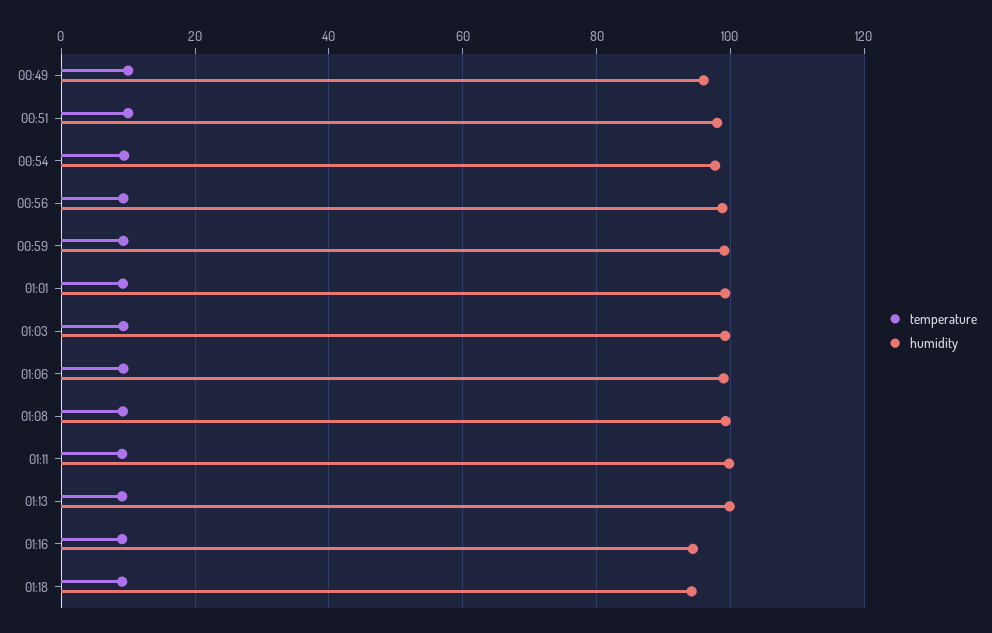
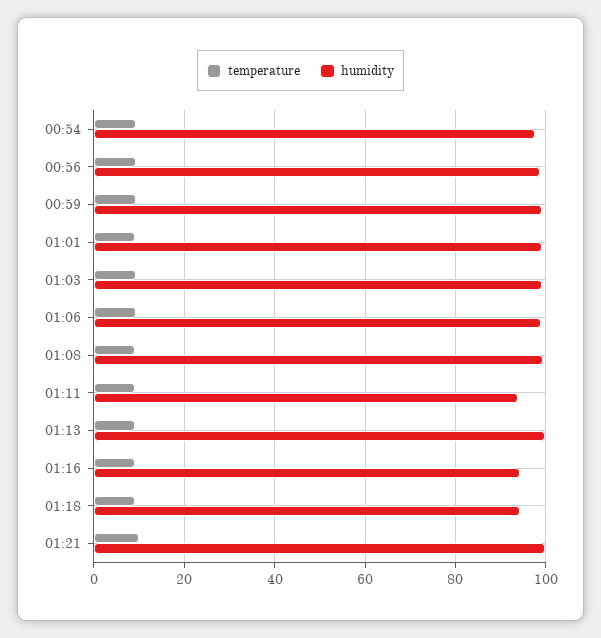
temperature, 00:49: 10 -> none
humidity, 00:49: 96 -> none
temperature, 00:51: 10 -> none
humidity, 00:51: 98 -> none
humidity, 01:11: 100 -> 94
temperature, 01:21: none -> 10
humidity, 01:21: none -> 100

